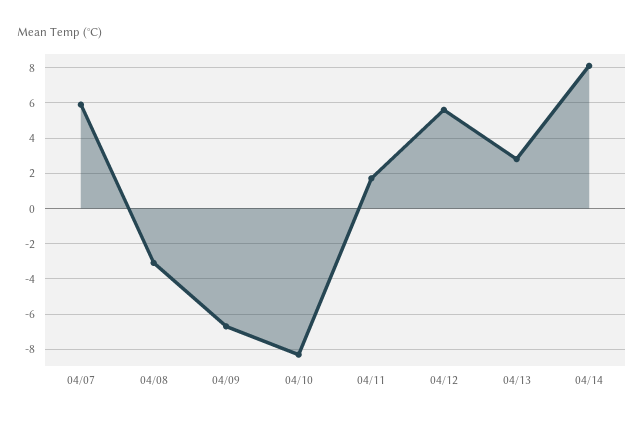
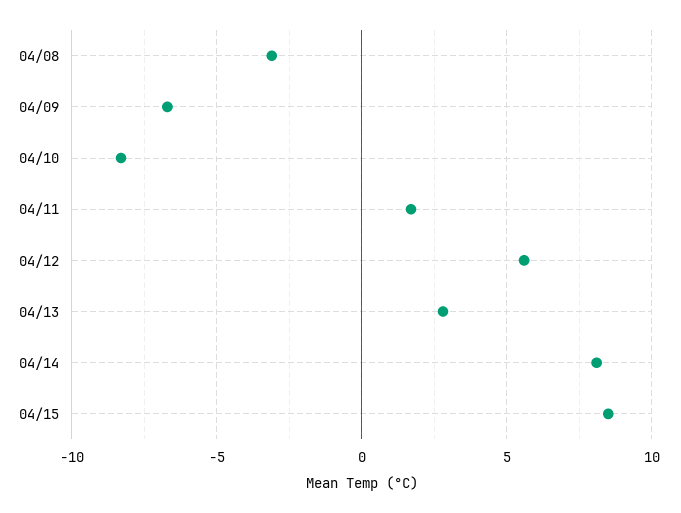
04/07: 6 -> none
04/15: none -> 8.5

